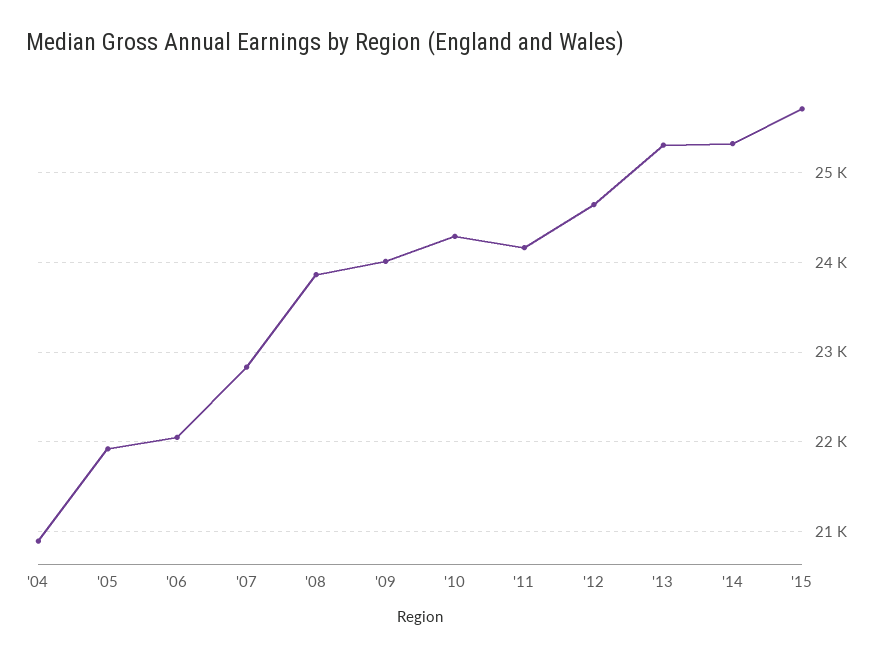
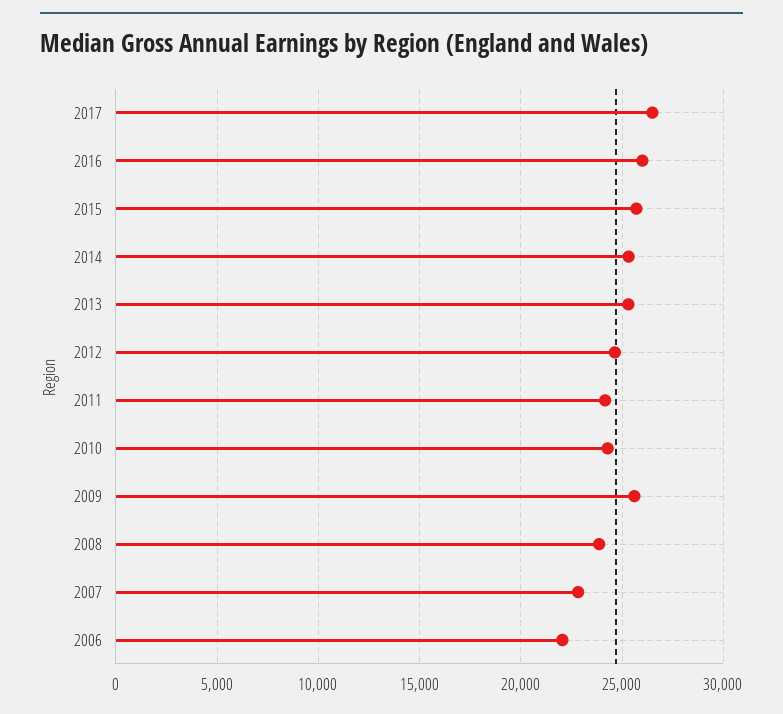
'04: 20900 -> none
'05: 21900 -> none
'09: 24000 -> 25500
2017: none -> 26500
2016: none -> 26000

